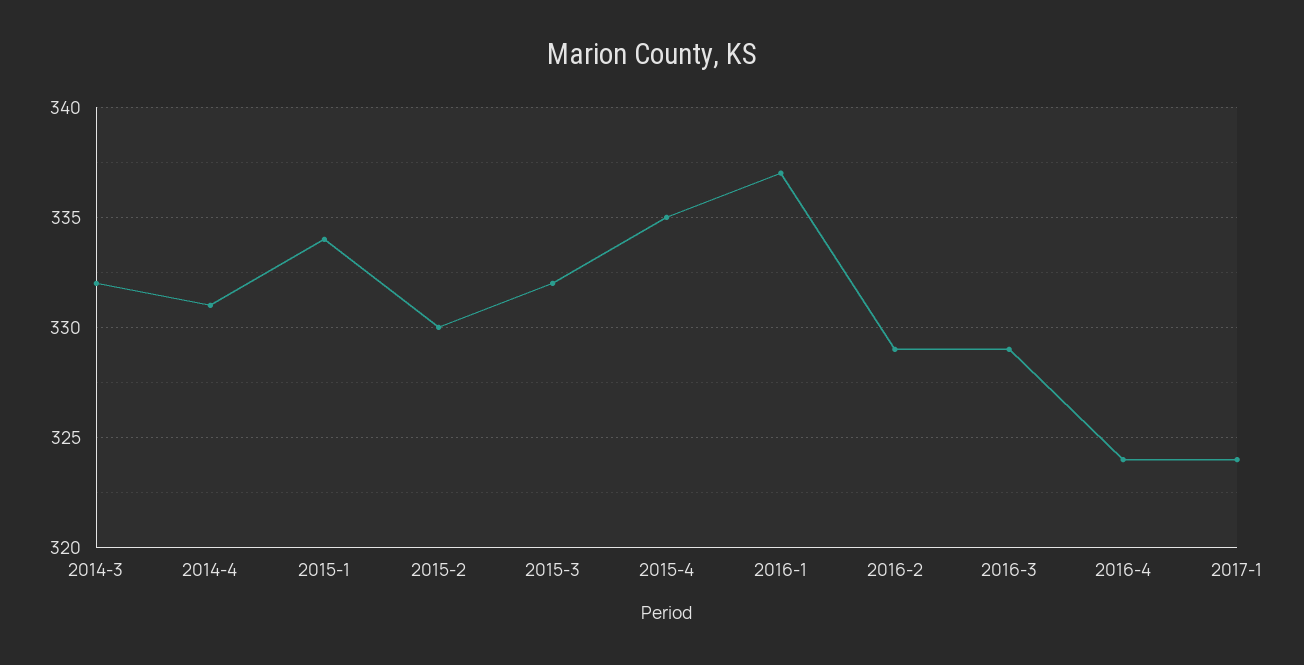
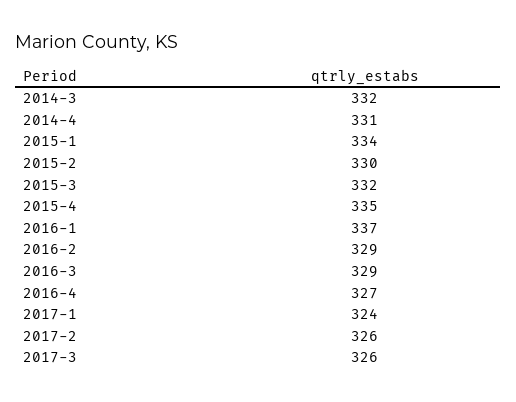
2016-4: 324 -> 327
2017-2: none -> 326
2017-3: none -> 326

